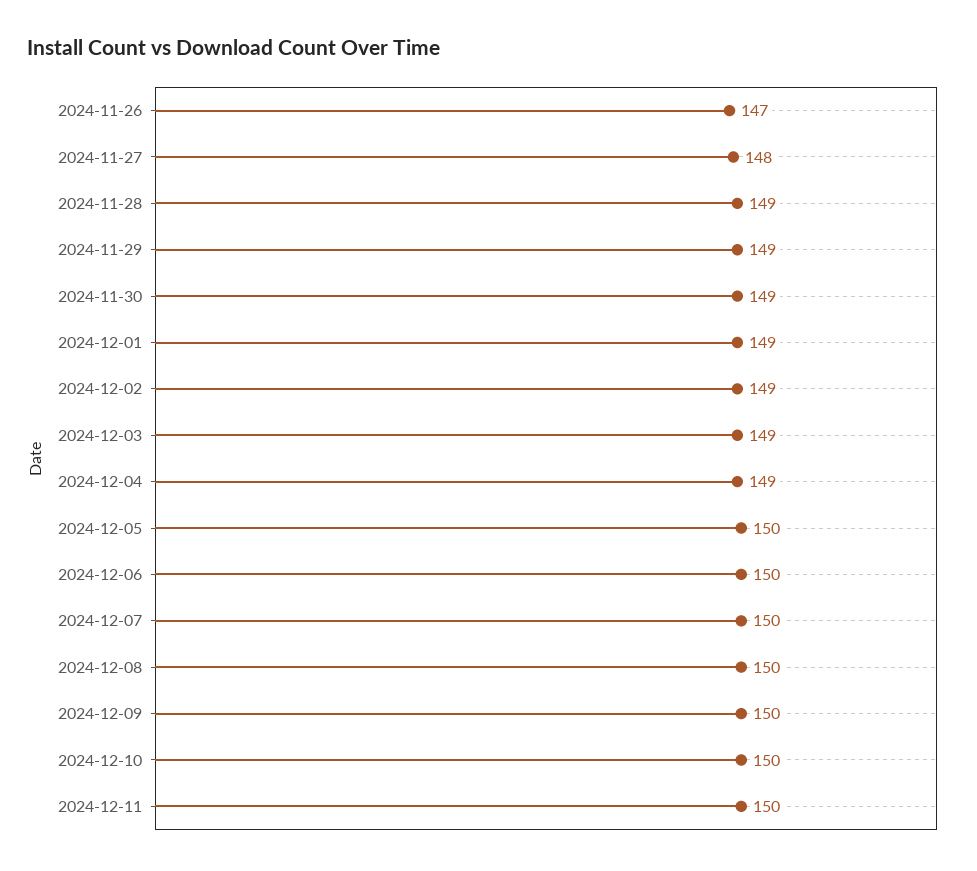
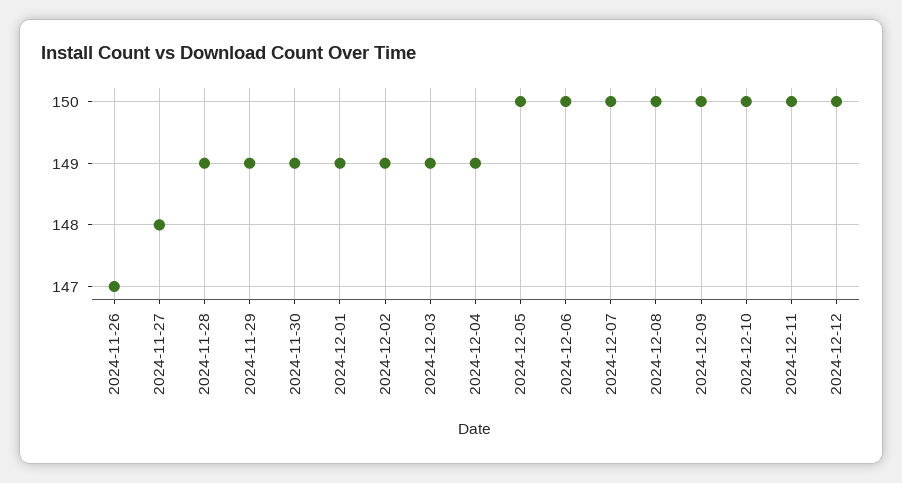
2024-12-12: none -> 150

